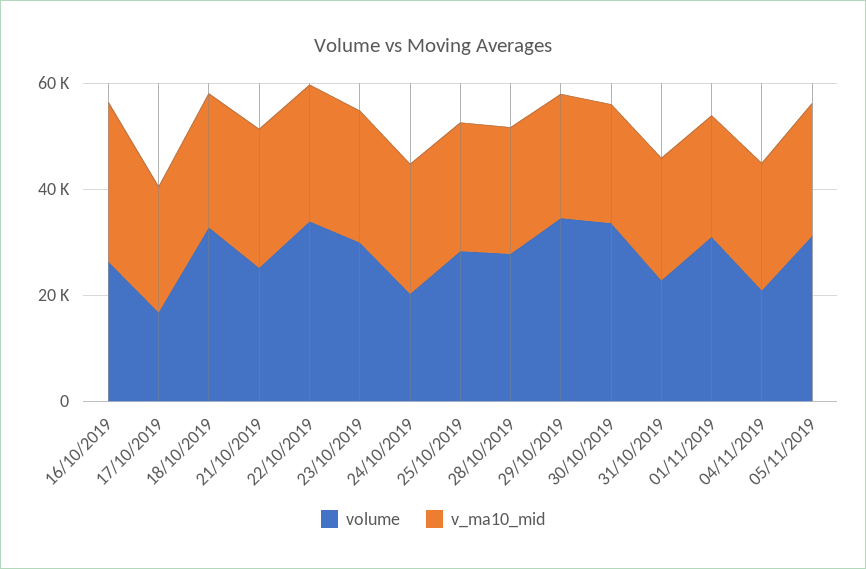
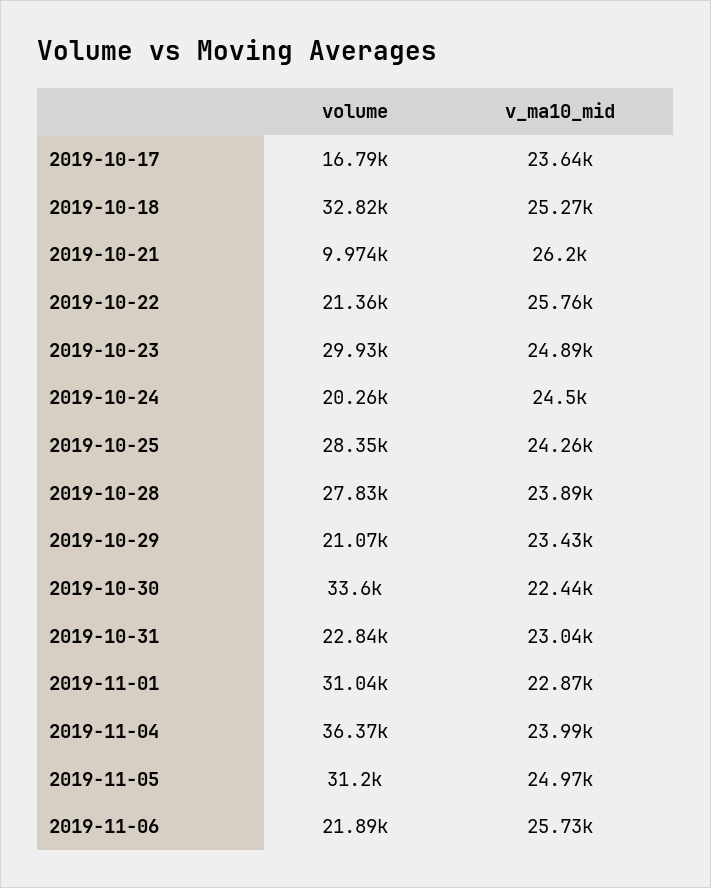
volume, 16/10/2019: 25000 -> none
v_ma10_mid, 16/10/2019: 30000 -> none
volume, 21/10/2019: 25000 -> 9974
volume, 22/10/2019: 35000 -> 21360
volume, 29/10/2019: 35000 -> 21070
volume, 04/11/2019: 20000 -> 36370
volume, 2019-11-06: none -> 21890
v_ma10_mid, 2019-11-06: none -> 25730

